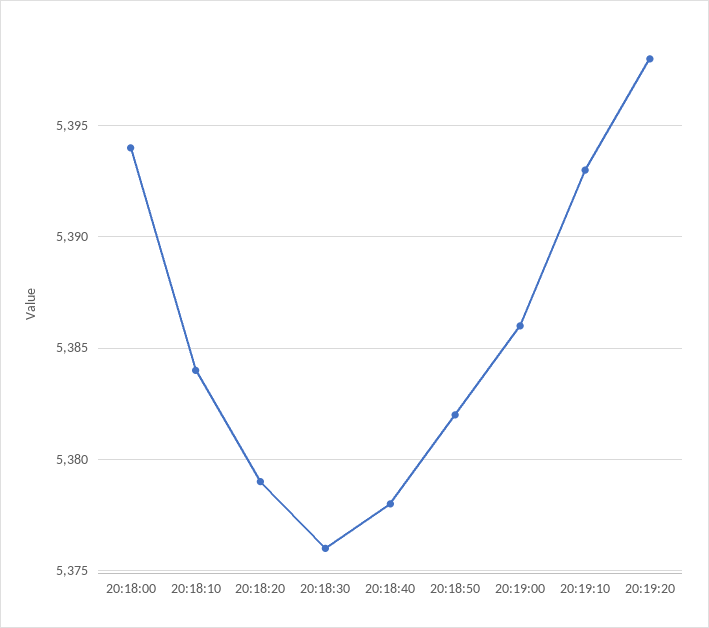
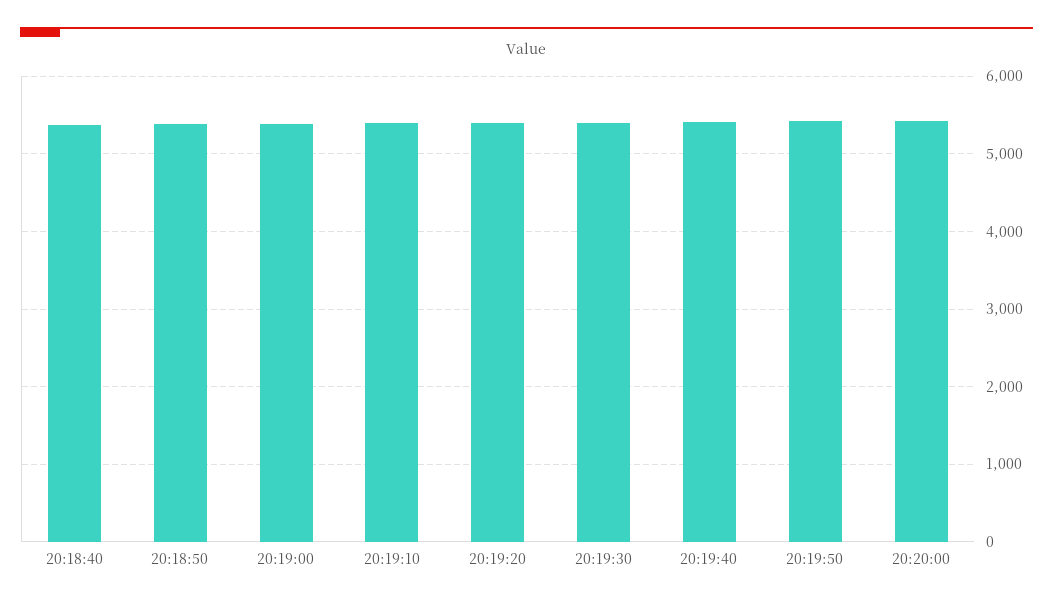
20:18:00: 5394 -> none
20:18:10: 5384 -> none
20:18:20: 5379 -> none
20:18:30: 5376 -> none
20:19:30: none -> 5400
20:19:40: none -> 5400
20:19:50: none -> 5400
20:20:00: none -> 5400

